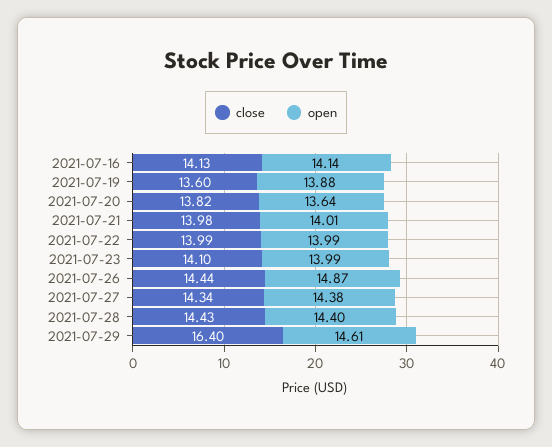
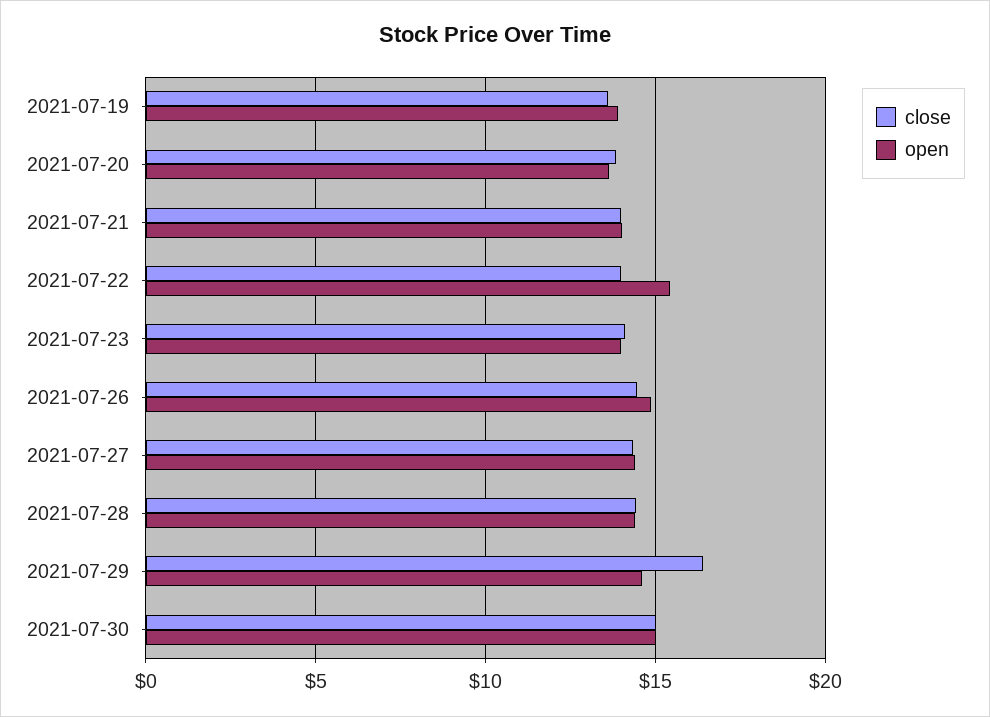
close, 2021-07-16: 14.13 -> none
open, 2021-07-16: 14.14 -> none
open, 2021-07-22: 13.99 -> 15.5
close, 2021-07-30: none -> 15
open, 2021-07-30: none -> 15

